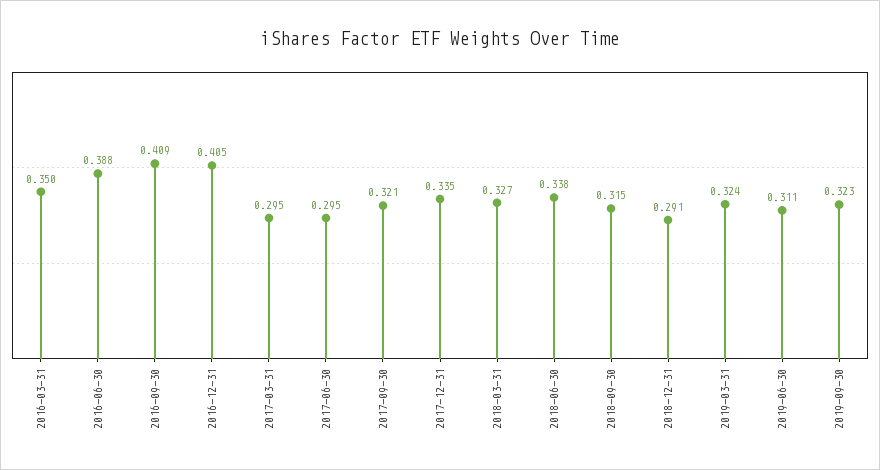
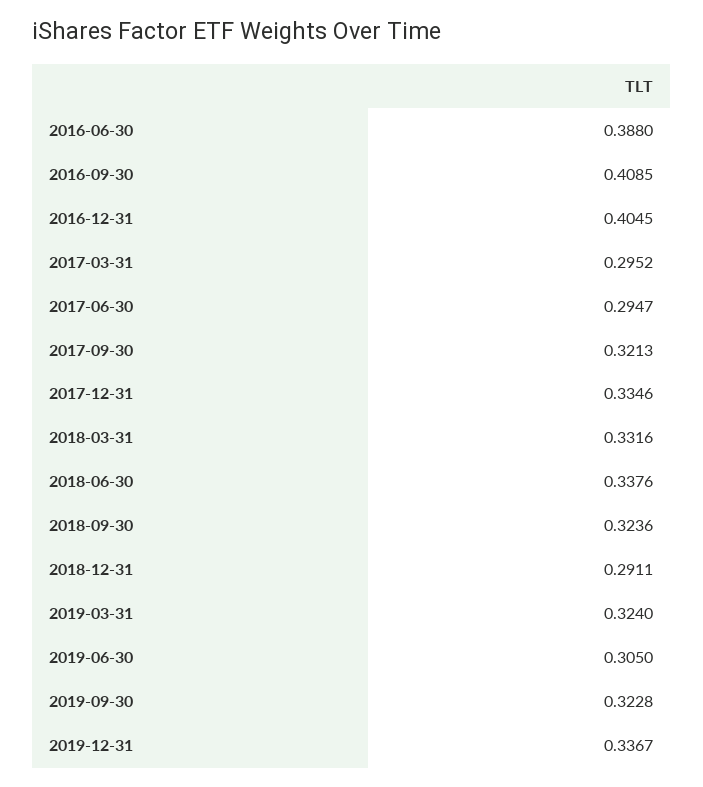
2016-03-31: 0.35 -> none
2018-03-31: 0.327 -> 0.3316
2018-09-30: 0.315 -> 0.3236
2019-06-30: 0.311 -> 0.305
2019-12-31: none -> 0.3367

